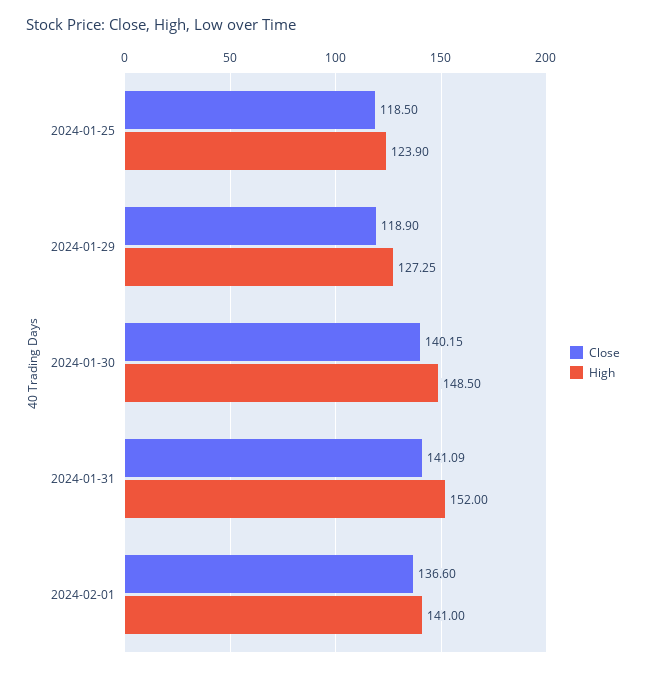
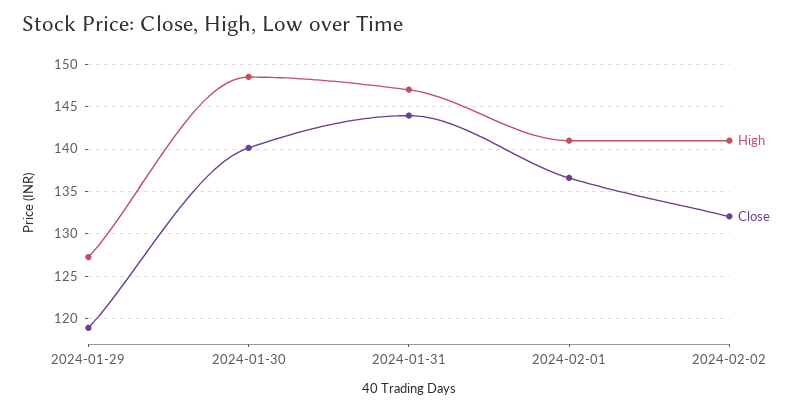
Close, 2024-01-25: 118.5 -> none
High, 2024-01-25: 123.9 -> none
Close, 2024-01-31: 141.09 -> 144
High, 2024-01-31: 152 -> 147
High, 2024-02-02: none -> 141
Close, 2024-02-02: none -> 132

